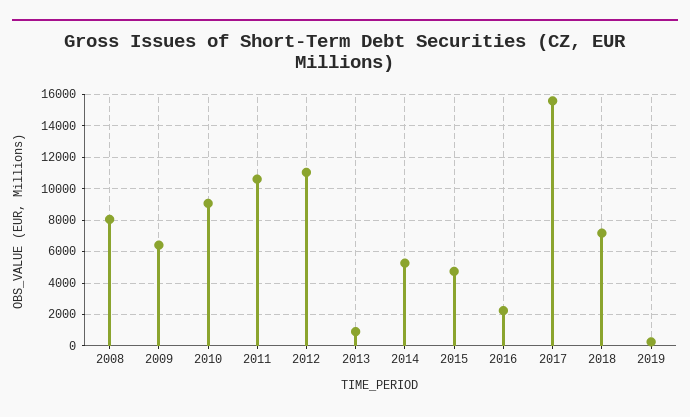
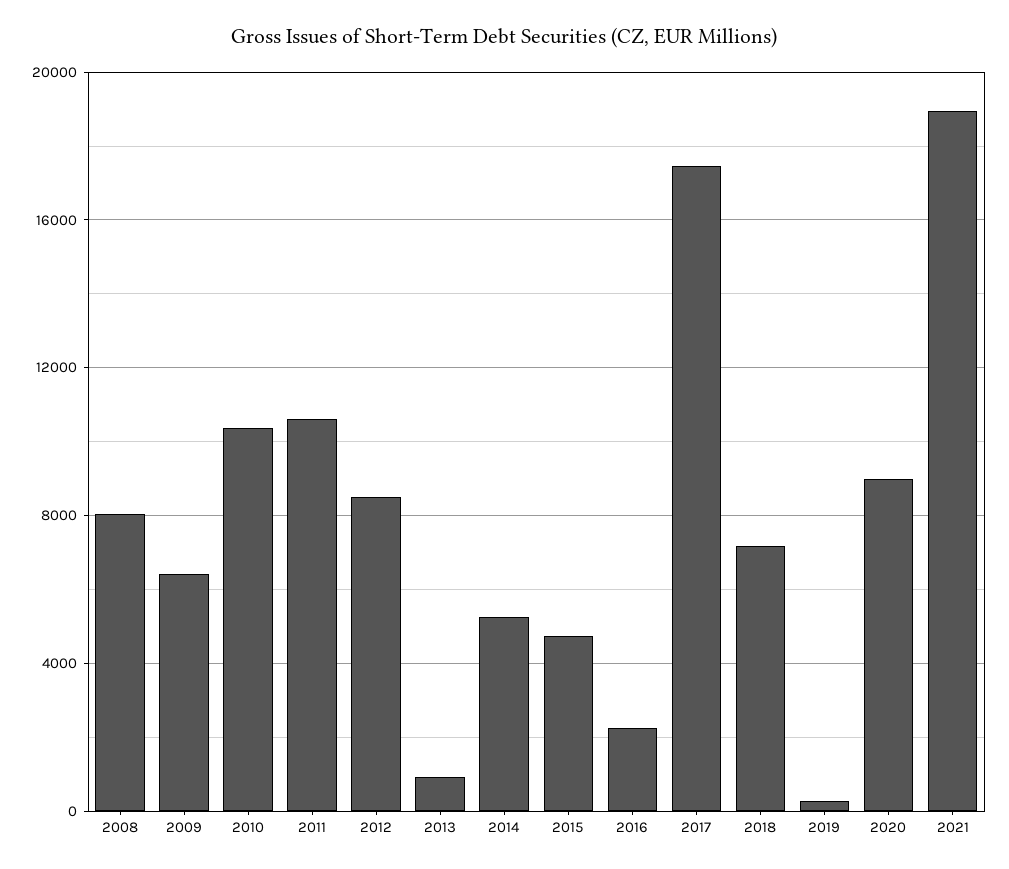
2010: 9000 -> 10500
2012: 11000 -> 8500
2017: 15500 -> 17500
2020: none -> 9000
2021: none -> 19000

